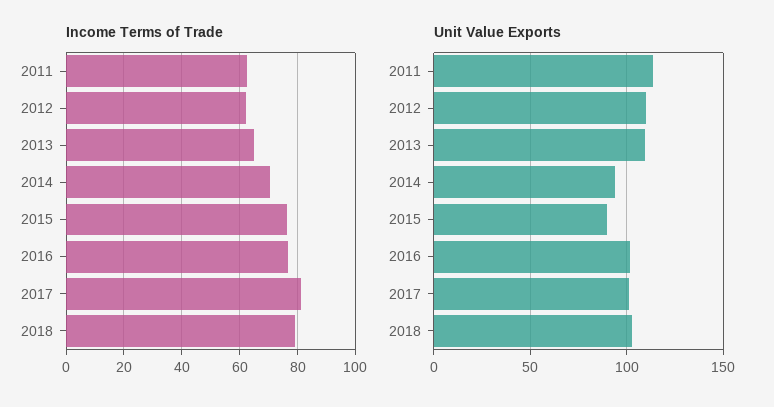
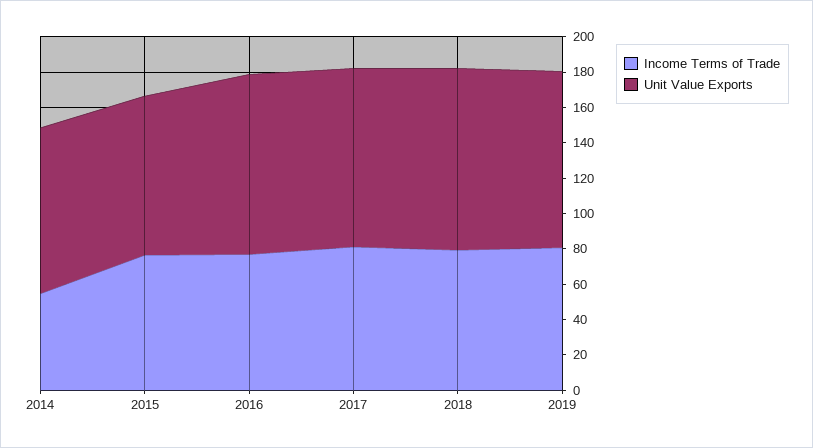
Income Terms of Trade, 2011: 62.5 -> none
Income Terms of Trade, 2012: 62.5 -> none
Income Terms of Trade, 2013: 65 -> none
Income Terms of Trade, 2014: 70 -> 55
Unit Value Exports, 2011: 115 -> none
Unit Value Exports, 2012: 110 -> none
Unit Value Exports, 2013: 110 -> none
Income Terms of Trade, 2019: none -> 80
Unit Value Exports, 2019: none -> 100

